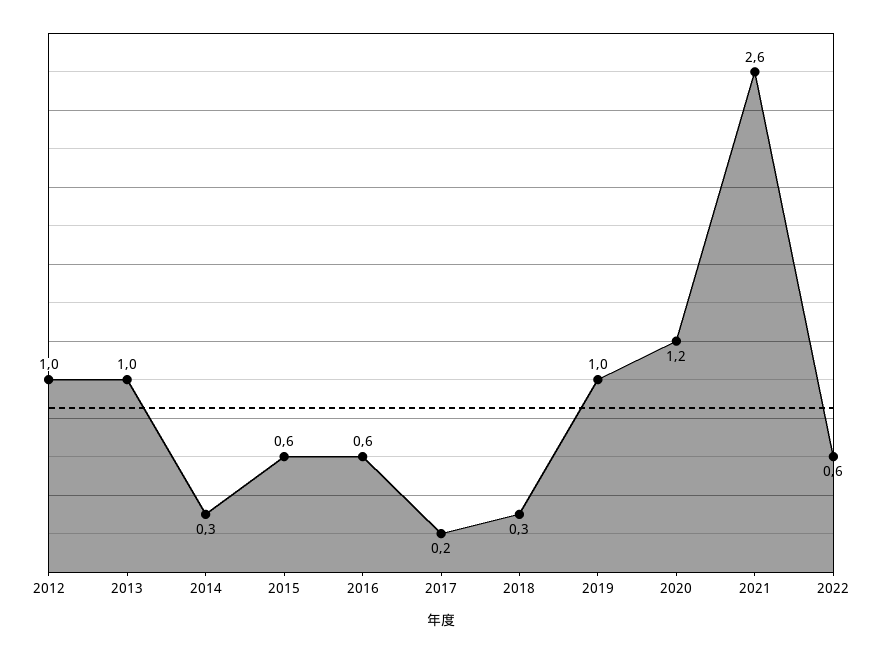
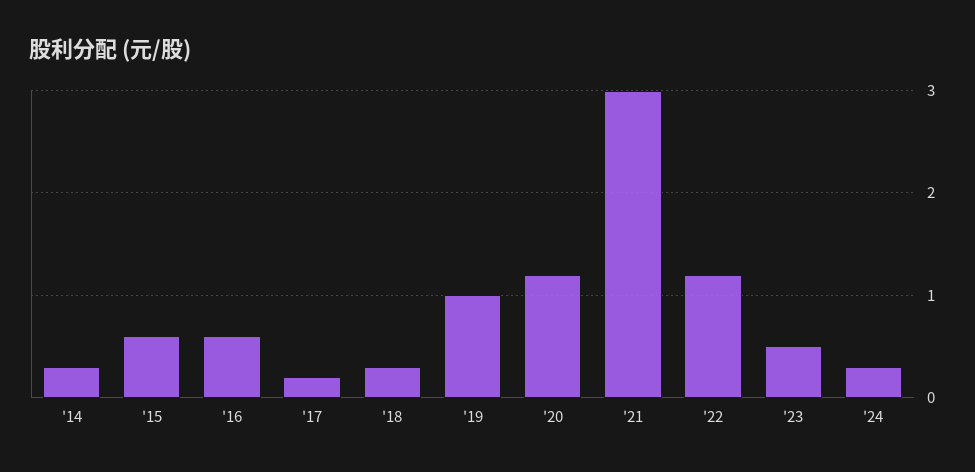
2012: 1 -> none
2013: 1 -> none
2021: 2.6 -> 3
2022: 0.6 -> 1.2
'23: none -> 0.5
'24: none -> 0.3

